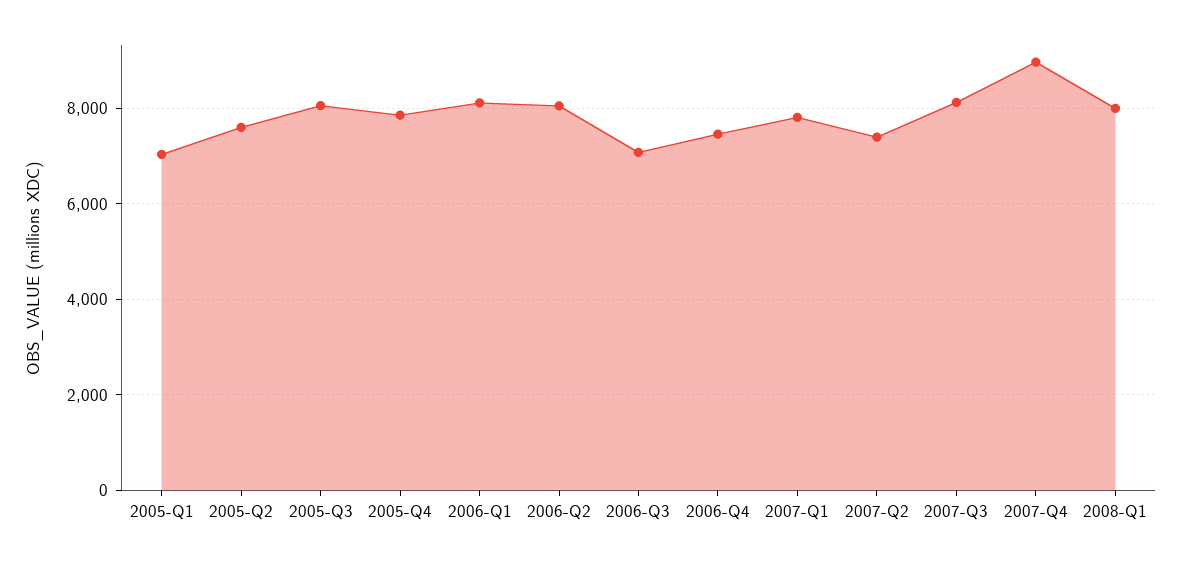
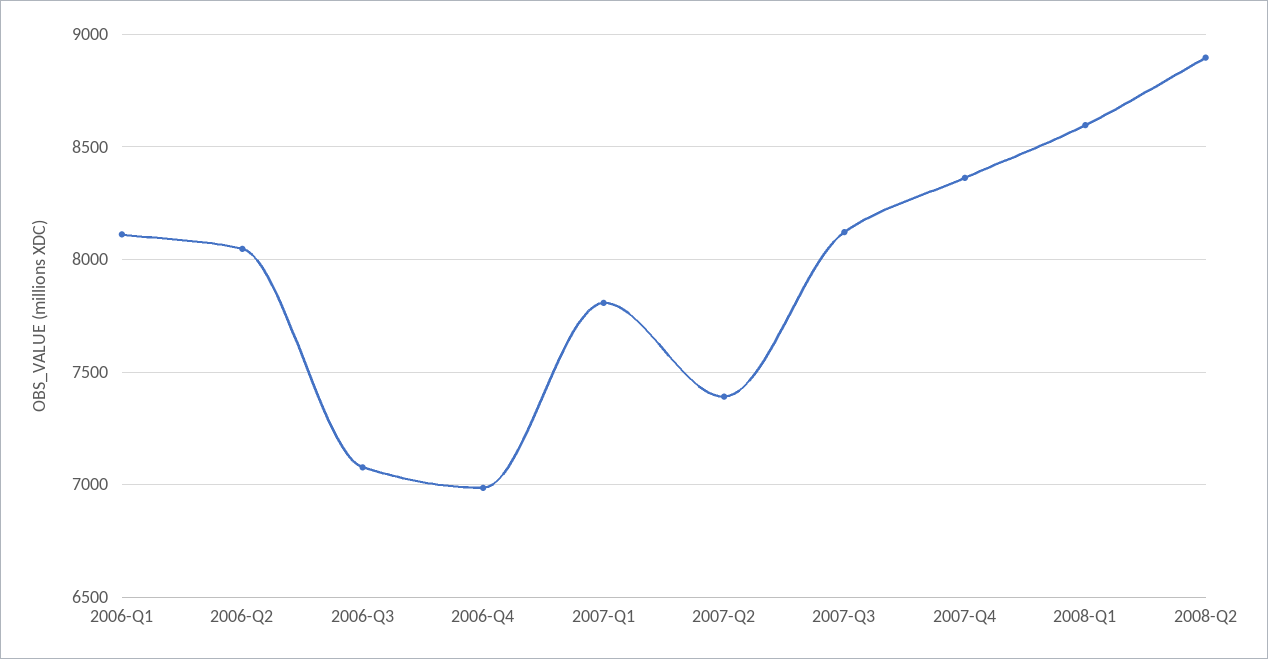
2005-Q1: 7000 -> none
2005-Q2: 7600 -> none
2005-Q3: 8000 -> none
2005-Q4: 7800 -> none
2006-Q4: 7400 -> 7000
2007-Q4: 9000 -> 8350
2008-Q1: 8000 -> 8600
2008-Q2: none -> 8900

